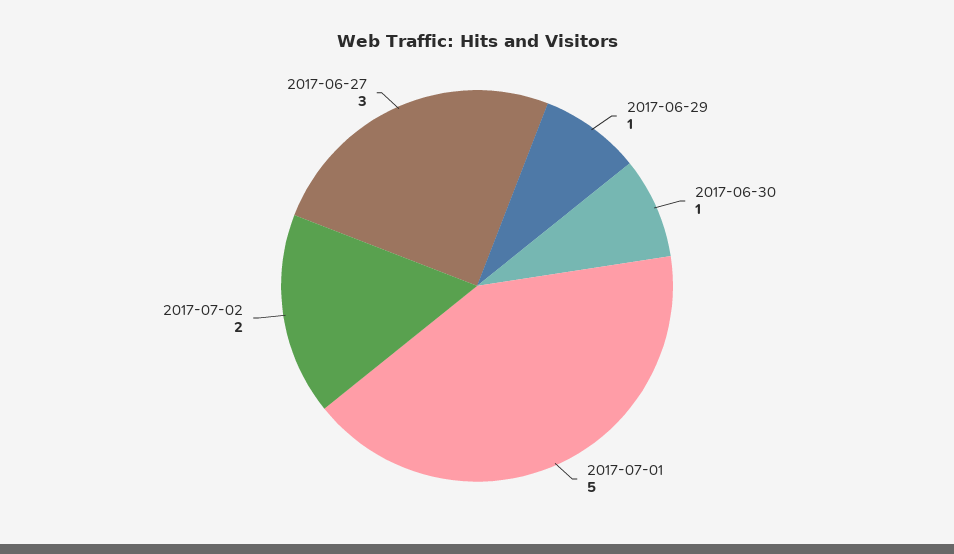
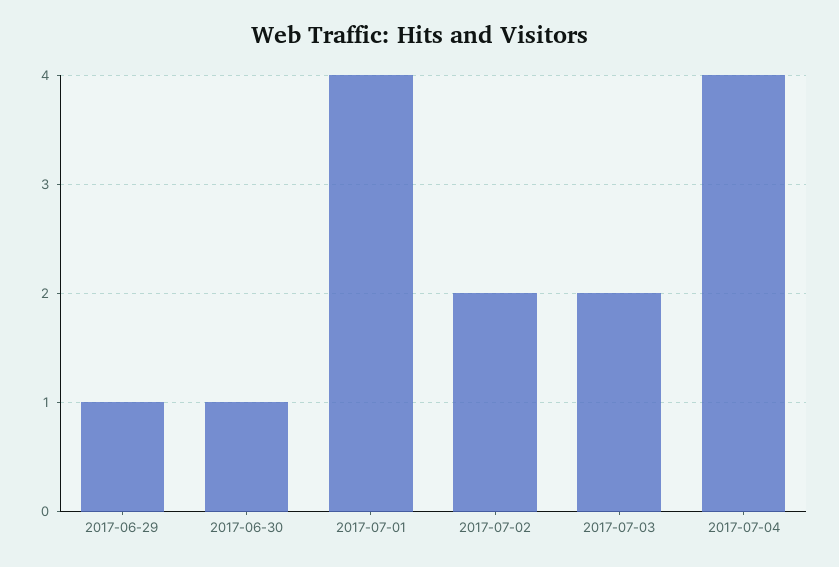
2017-07-01: 5 -> 4
2017-06-27: 3 -> none
2017-07-03: none -> 2
2017-07-04: none -> 4

